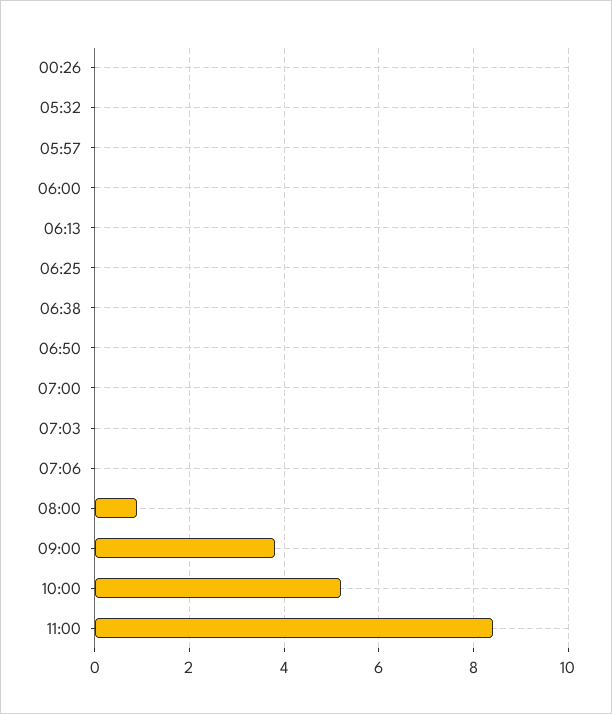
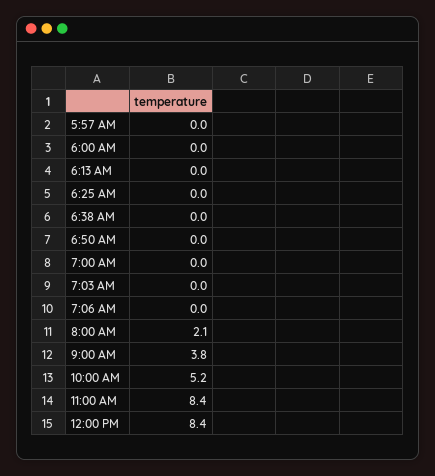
00:26: 0 -> none
05:32: 0 -> none
08:00: 1 -> 2.1
12:00 PM: none -> 8.4

